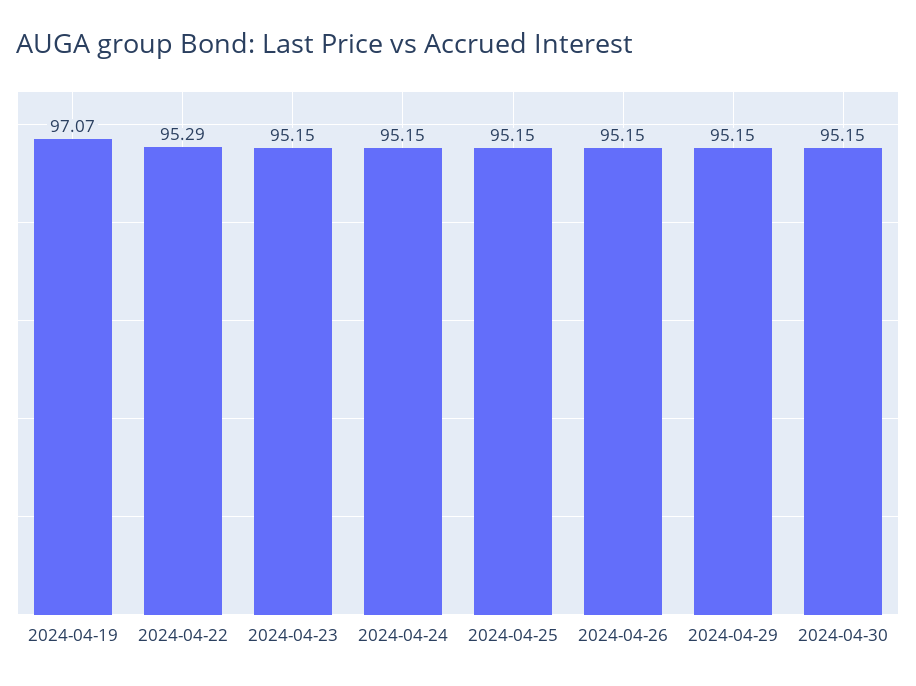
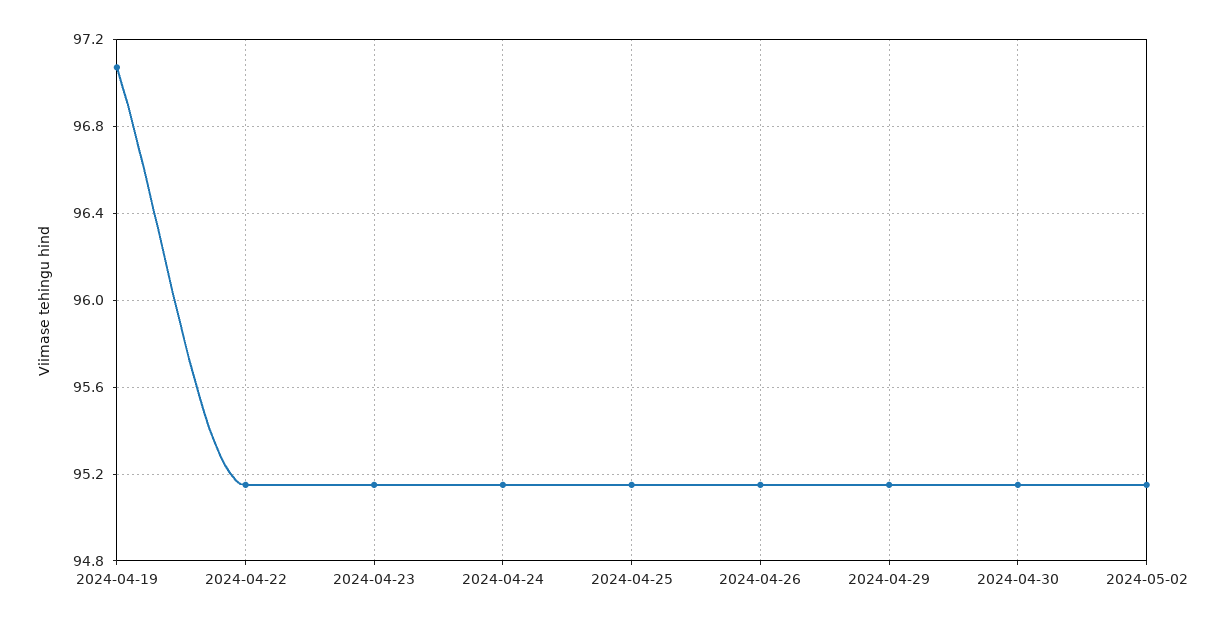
2024-04-22: 95.29 -> 95.15
2024-05-02: none -> 95.15

